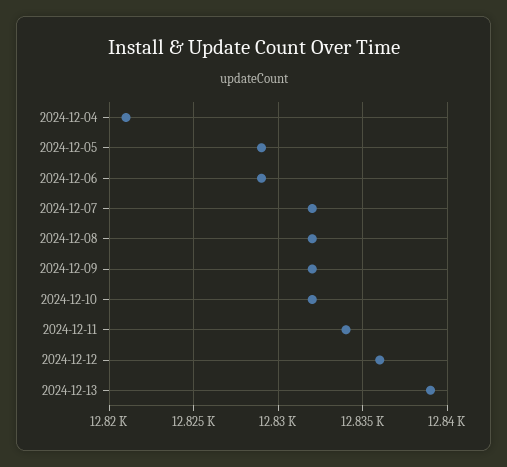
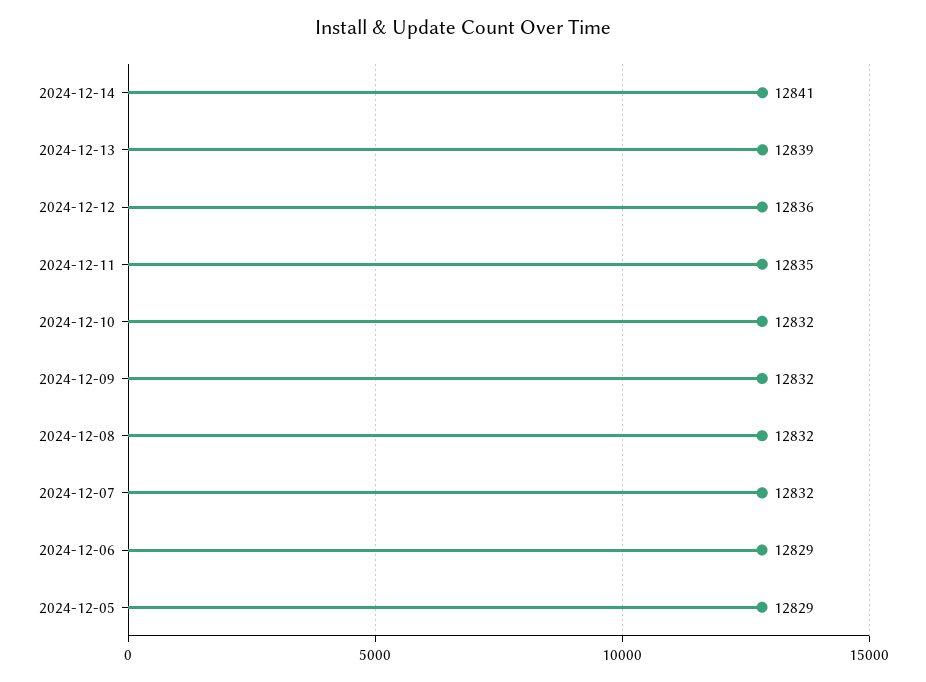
2024-12-04: 12821 -> none
2024-12-11: 12834 -> 12835
2024-12-14: none -> 12841

